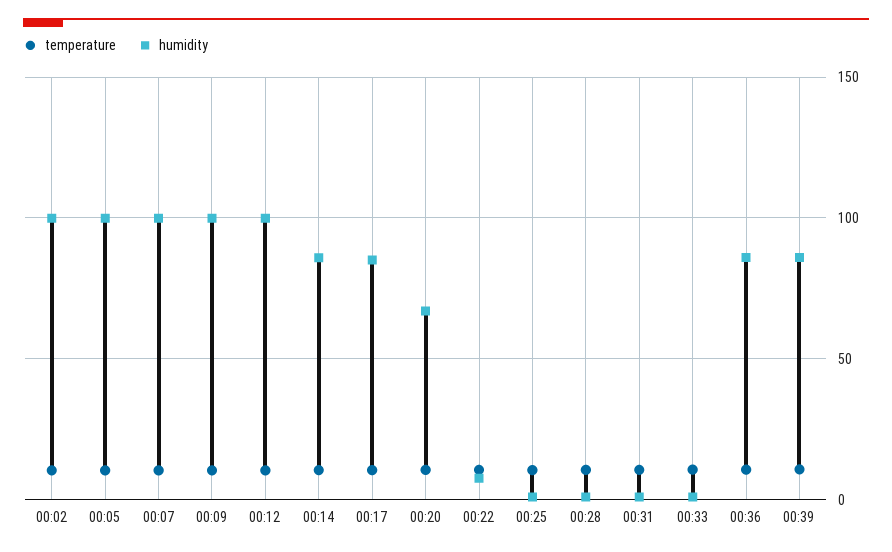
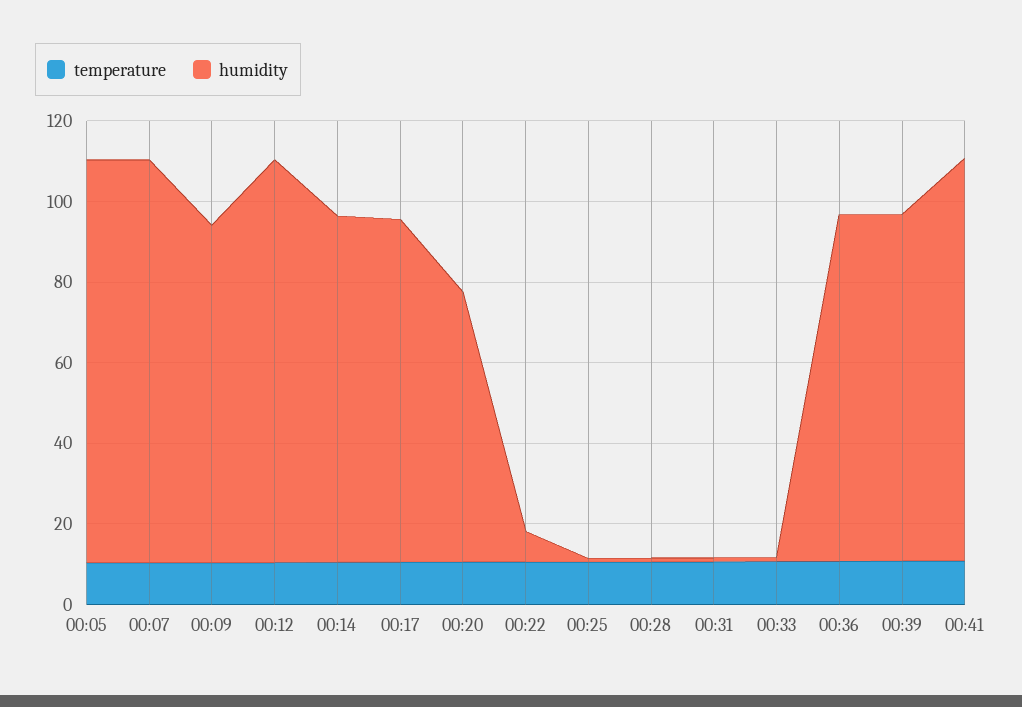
temperature, 00:02: 10 -> none
humidity, 00:02: 100 -> none
humidity, 00:09: 100 -> 85
temperature, 00:41: none -> 10
humidity, 00:41: none -> 100

